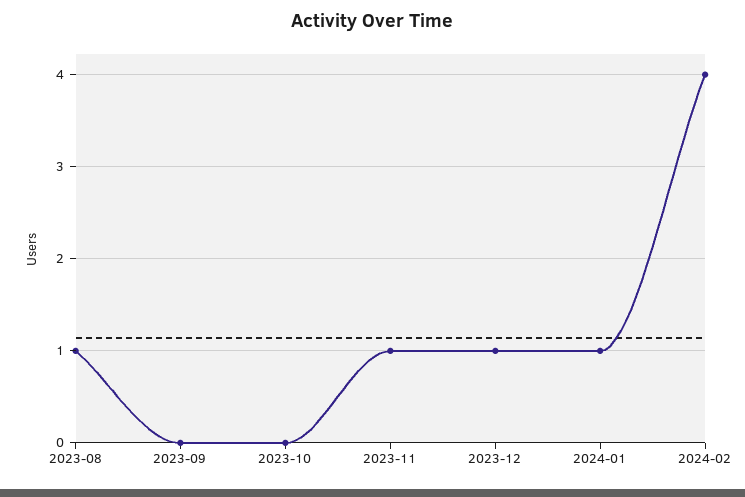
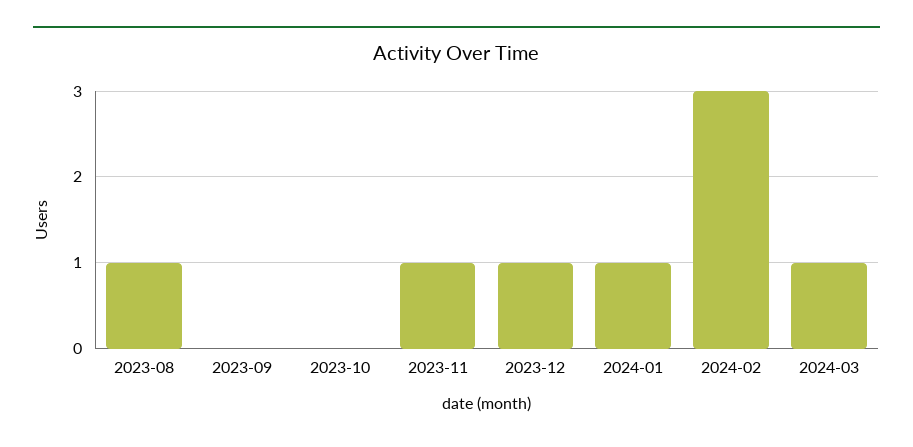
2024-02: 4 -> 3
2024-03: none -> 1

